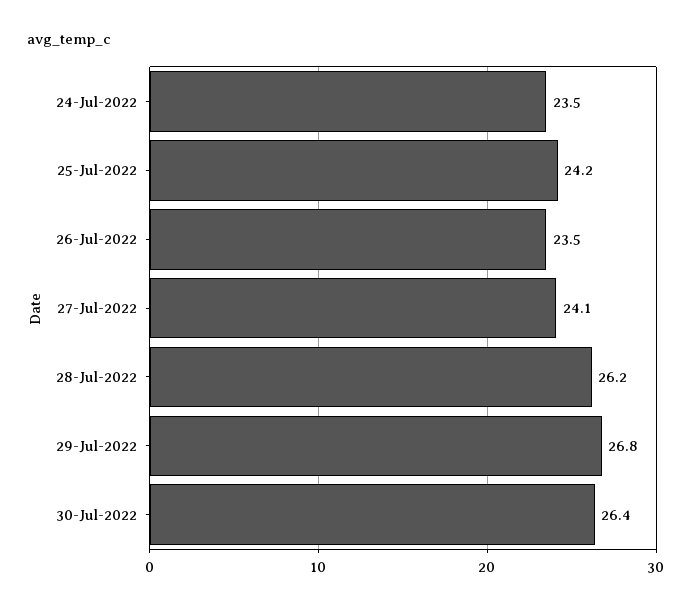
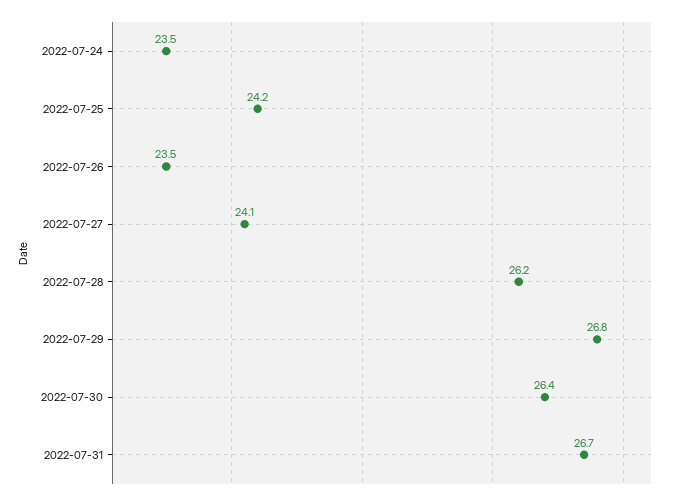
2022-07-31: none -> 26.7

